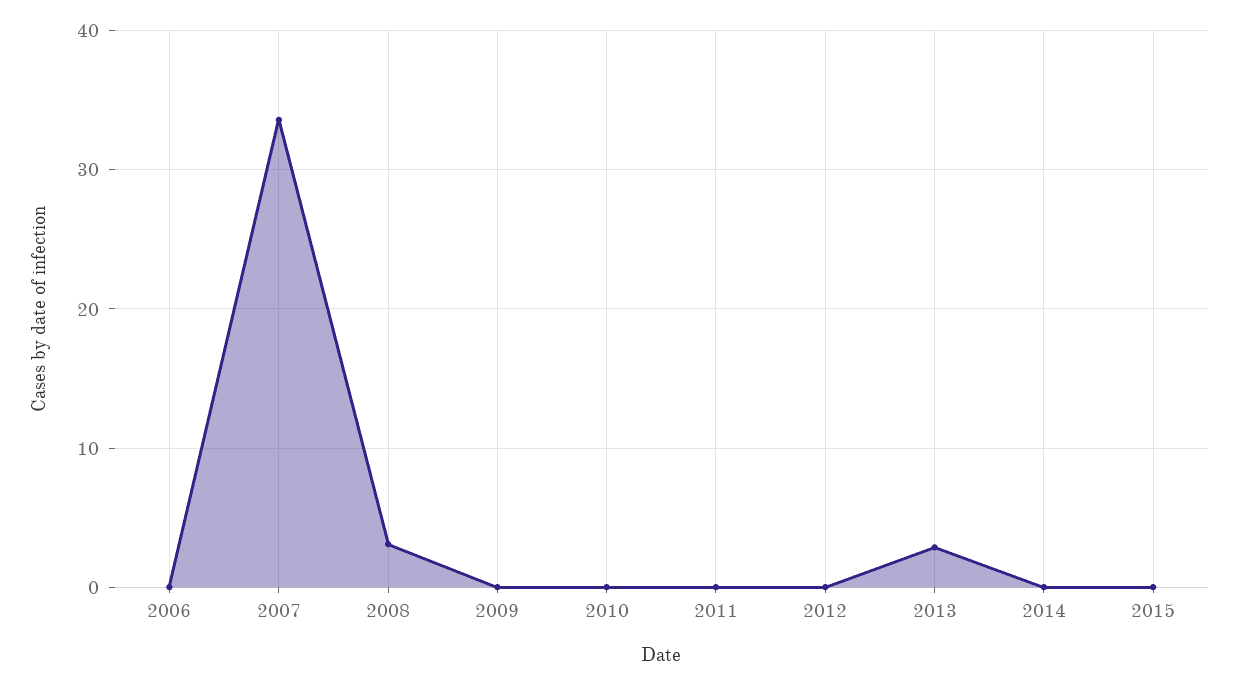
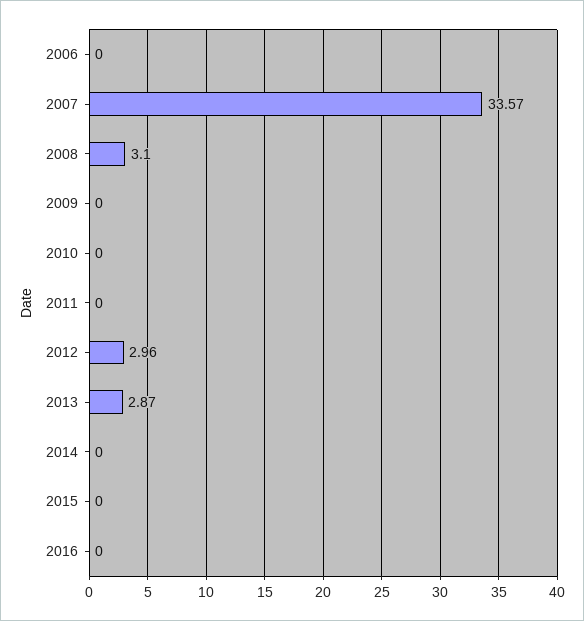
2012: 0 -> 2.96
2016: none -> 0

